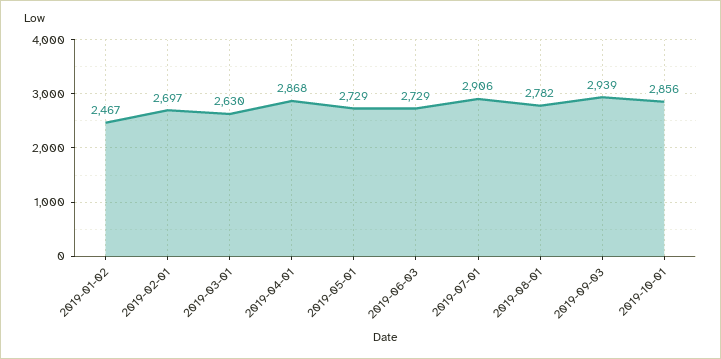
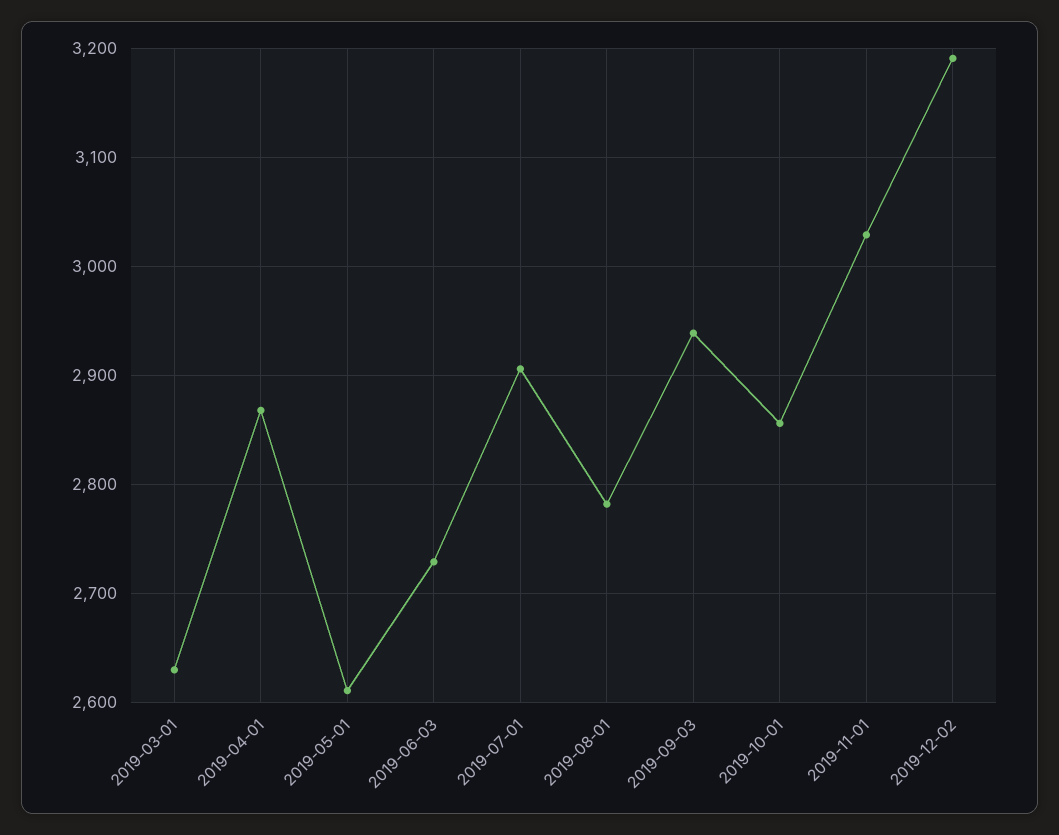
2019-01-02: 2467 -> none
2019-02-01: 2697 -> none
2019-05-01: 2729 -> 2610
2019-11-01: none -> 3030
2019-12-02: none -> 3190

